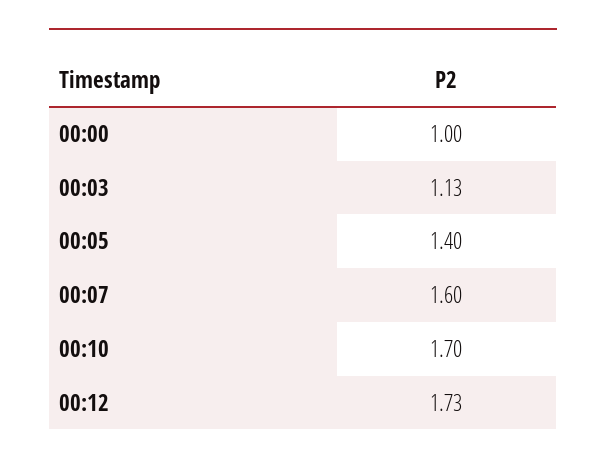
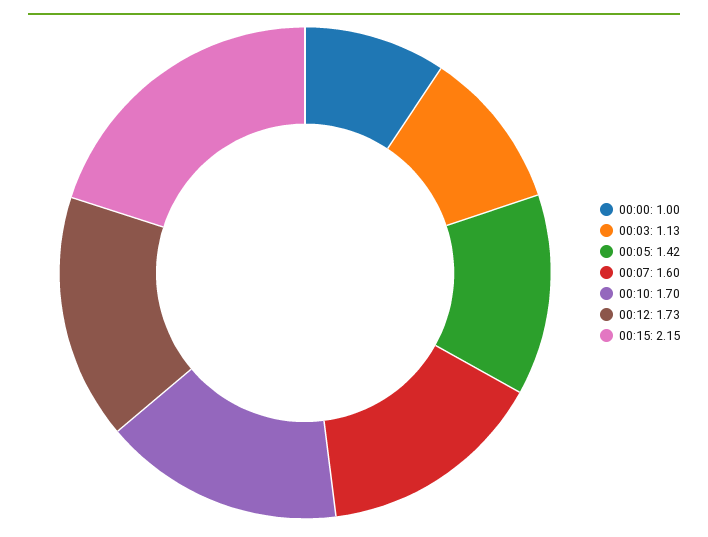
00:05: 1.4 -> 1.42
00:15: none -> 2.15

